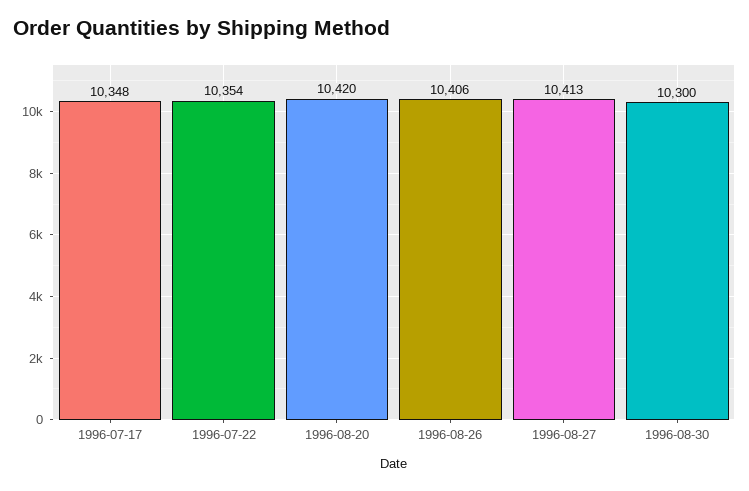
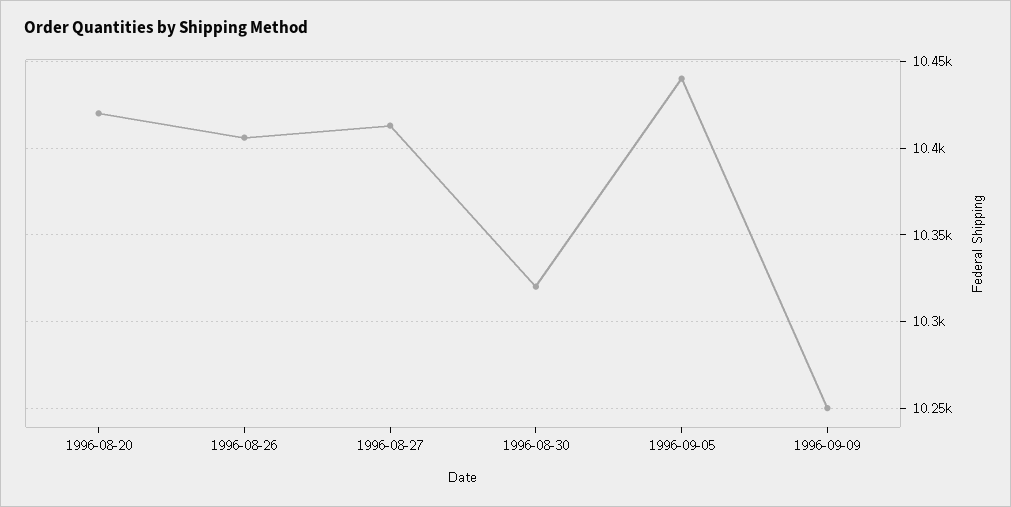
1996-07-17: 10348 -> none
1996-07-22: 10354 -> none
1996-08-30: 10300 -> 10320
1996-09-05: none -> 10440
1996-09-09: none -> 10250

